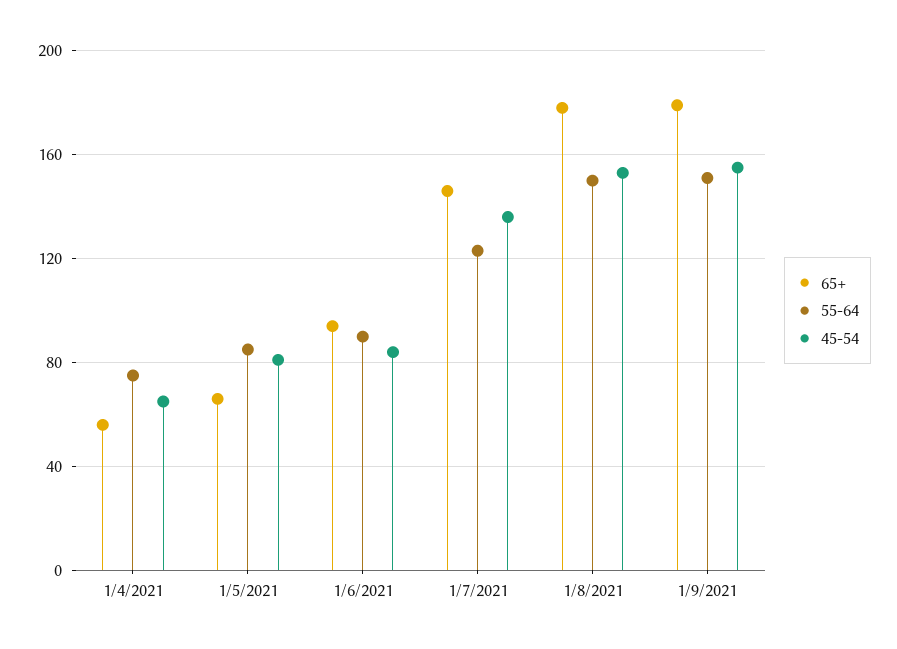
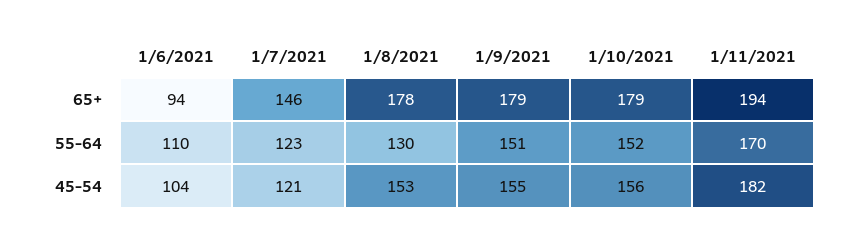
65+, 1/4/2021: 55 -> none
55-64, 1/4/2021: 75 -> none
45-54, 1/4/2021: 65 -> none
65+, 1/5/2021: 65 -> none
55-64, 1/5/2021: 85 -> none
45-54, 1/5/2021: 80 -> none
55-64, 1/6/2021: 90 -> 110
45-54, 1/6/2021: 85 -> 104
45-54, 1/7/2021: 135 -> 121
55-64, 1/8/2021: 150 -> 130
65+, 1/10/2021: none -> 179
65+, 1/11/2021: none -> 194
55-64, 1/10/2021: none -> 152
55-64, 1/11/2021: none -> 170
45-54, 1/10/2021: none -> 156
45-54, 1/11/2021: none -> 182

